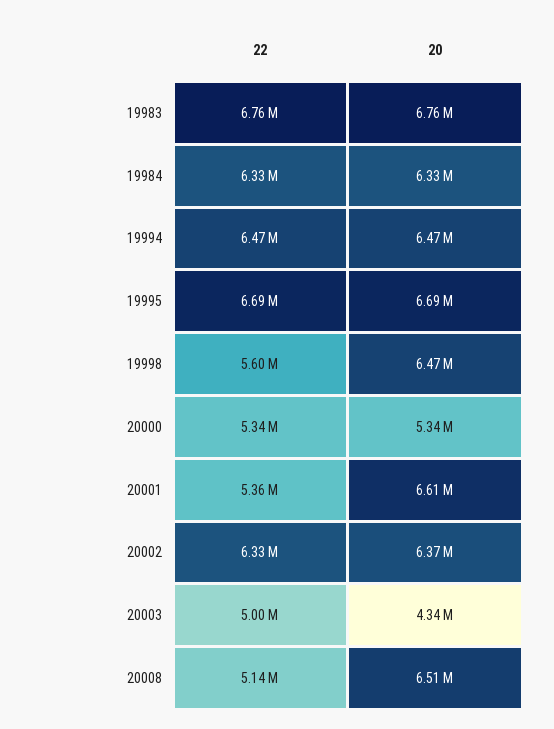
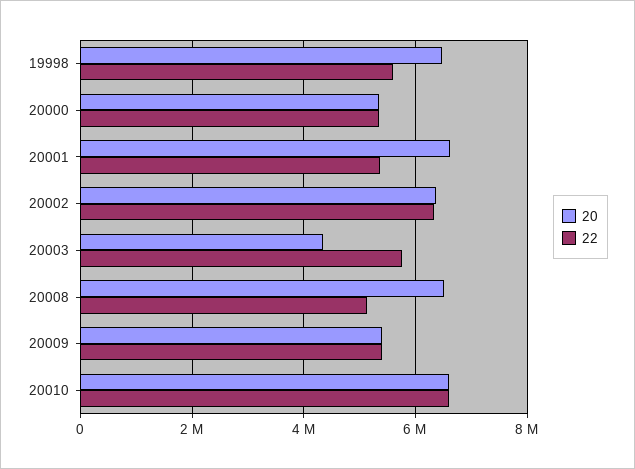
22, 19983: 6760000 -> none
20, 19983: 6760000 -> none
22, 19984: 6330000 -> none
20, 19984: 6330000 -> none
22, 19994: 6470000 -> none
20, 19994: 6470000 -> none
22, 19995: 6690000 -> none
20, 19995: 6690000 -> none
22, 20003: 5000000 -> 5800000
20, 20009: none -> 5400000
22, 20009: none -> 5400000
20, 20010: none -> 6600000
22, 20010: none -> 6600000

